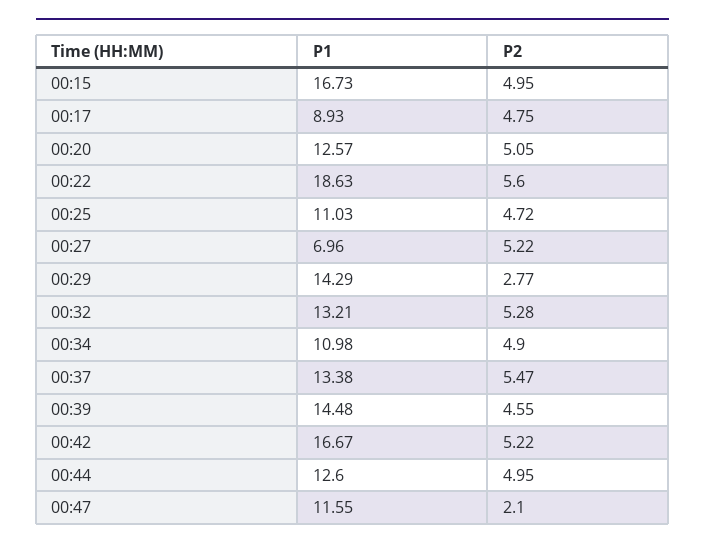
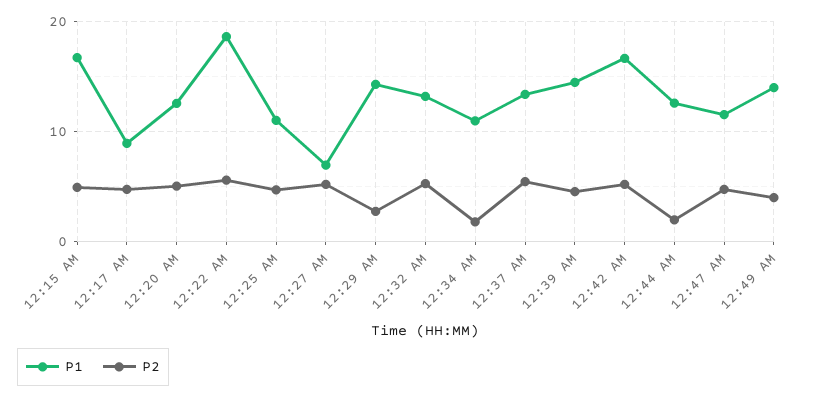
P2, 00:34: 4.9 -> 2
P2, 00:44: 4.95 -> 2
P2, 00:47: 2.1 -> 5
P1, 12:49 AM: none -> 14
P2, 12:49 AM: none -> 4

